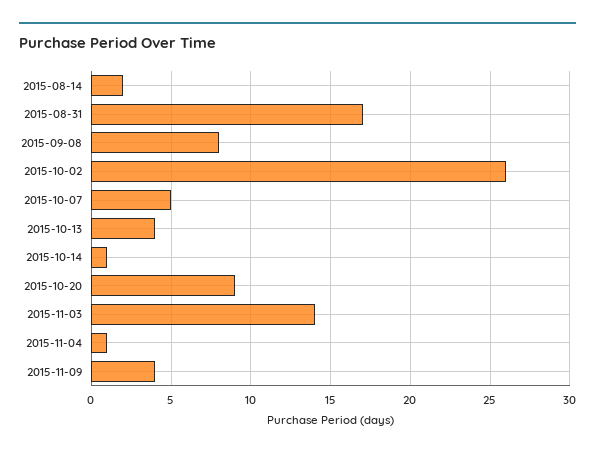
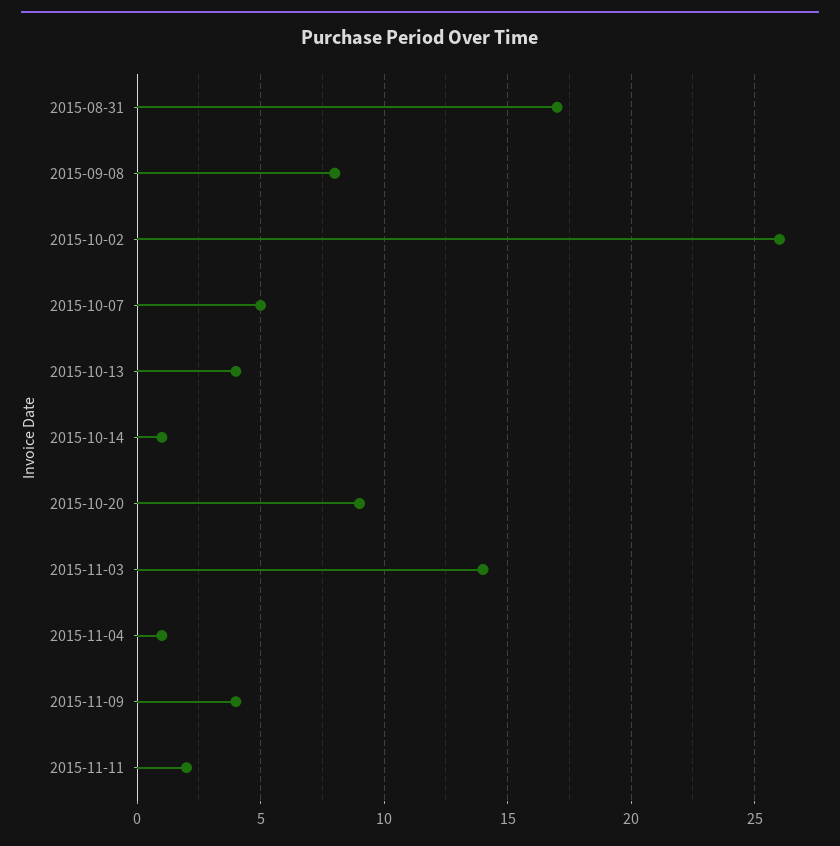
2015-08-14: 2 -> none
2015-11-11: none -> 2

